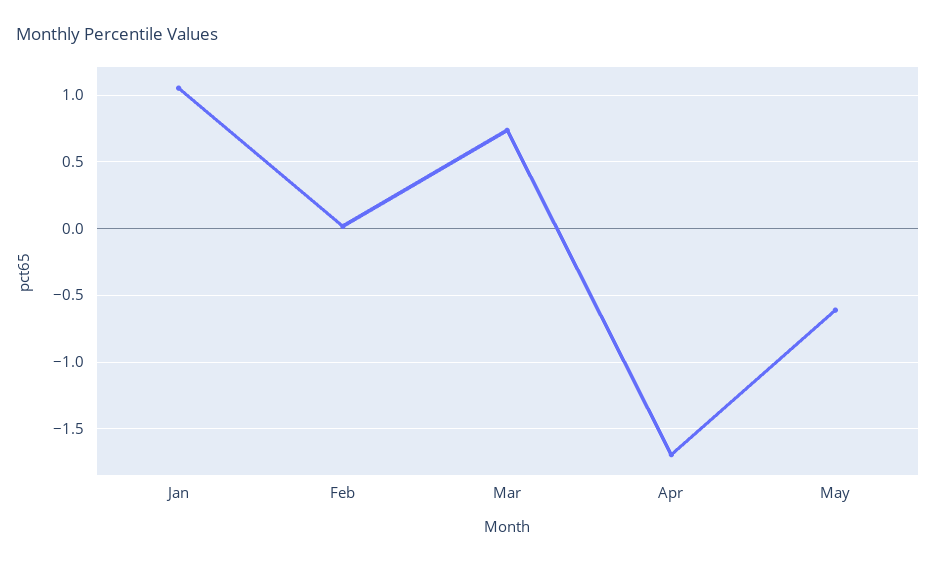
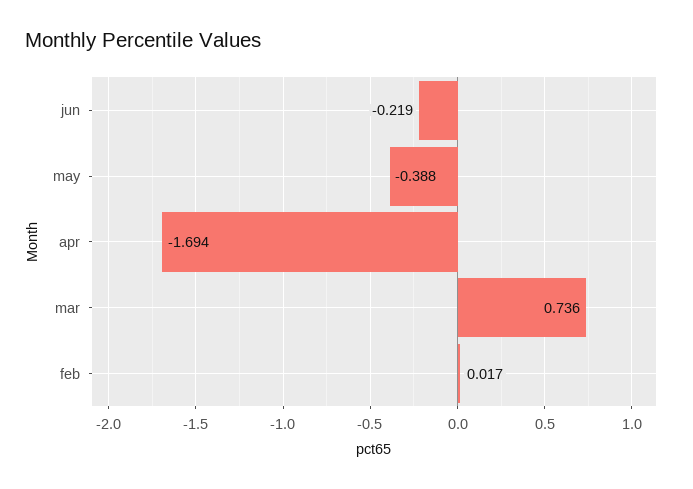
Jan: 1.05 -> none
May: -0.6 -> -0.388
jun: none -> -0.219

